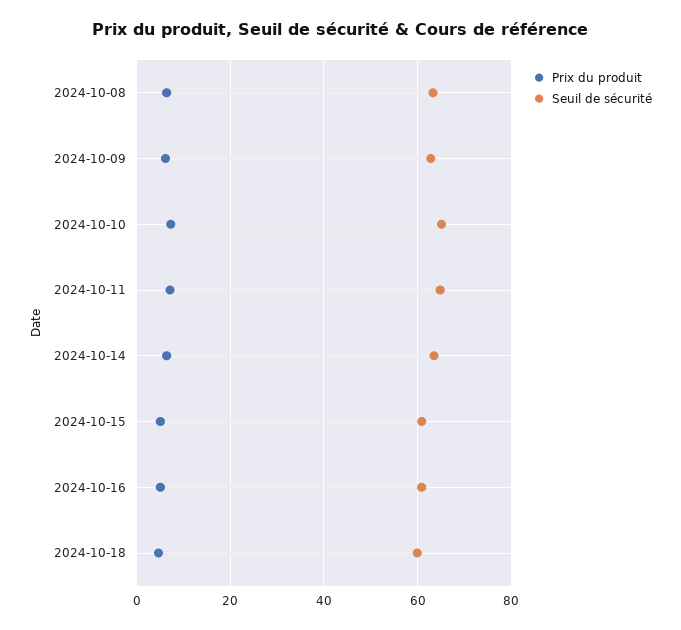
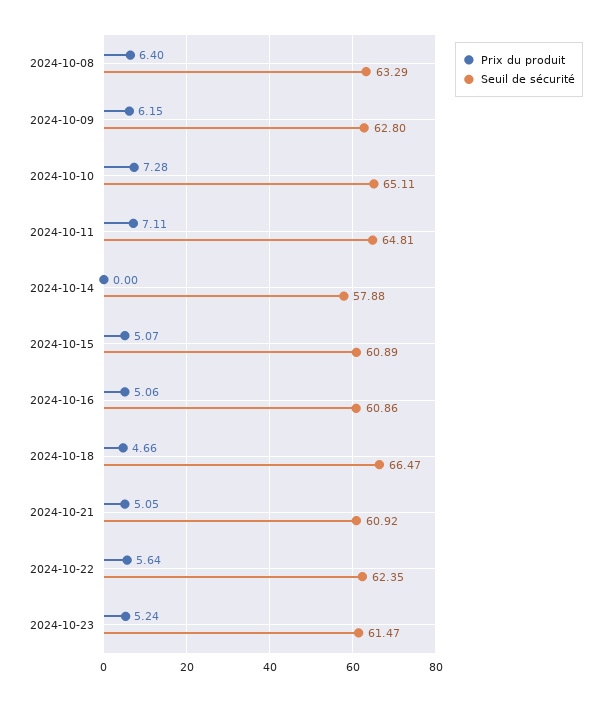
Prix du produit, 2024-10-14: 6 -> 0
Seuil de sécurité, 2024-10-14: 64 -> 57.88
Seuil de sécurité, 2024-10-18: 60 -> 66.47
Prix du produit, 2024-10-21: none -> 5.05
Seuil de sécurité, 2024-10-21: none -> 60.92
Prix du produit, 2024-10-22: none -> 5.64
Seuil de sécurité, 2024-10-22: none -> 62.35
Prix du produit, 2024-10-23: none -> 5.24
Seuil de sécurité, 2024-10-23: none -> 61.47

